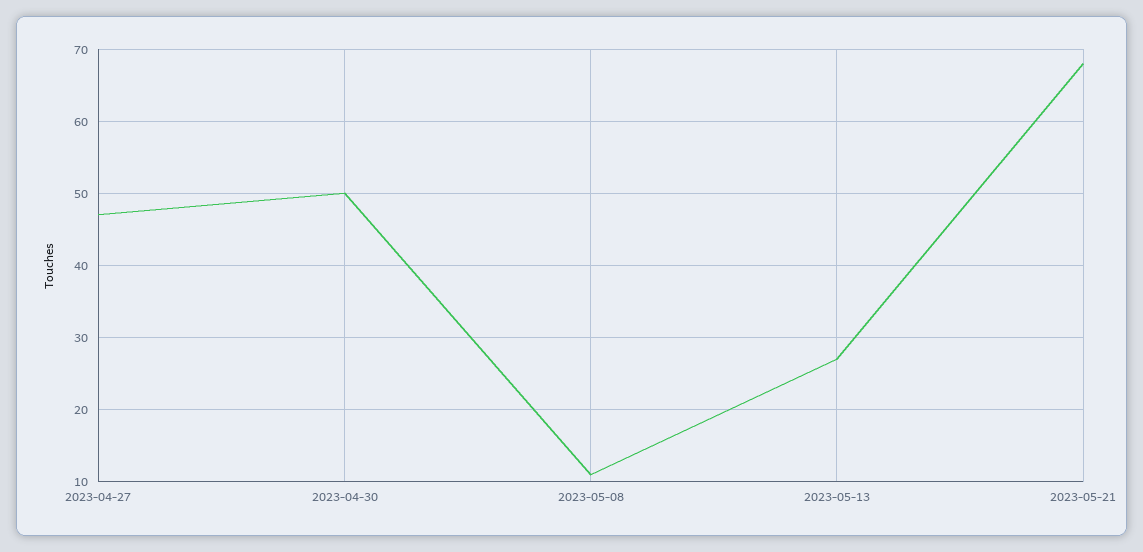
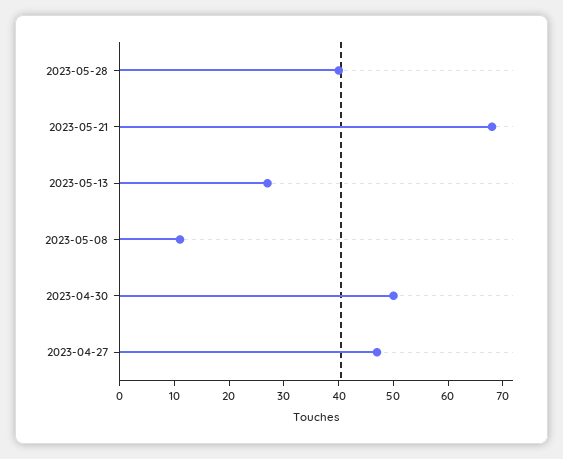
2023-05-28: none -> 40

